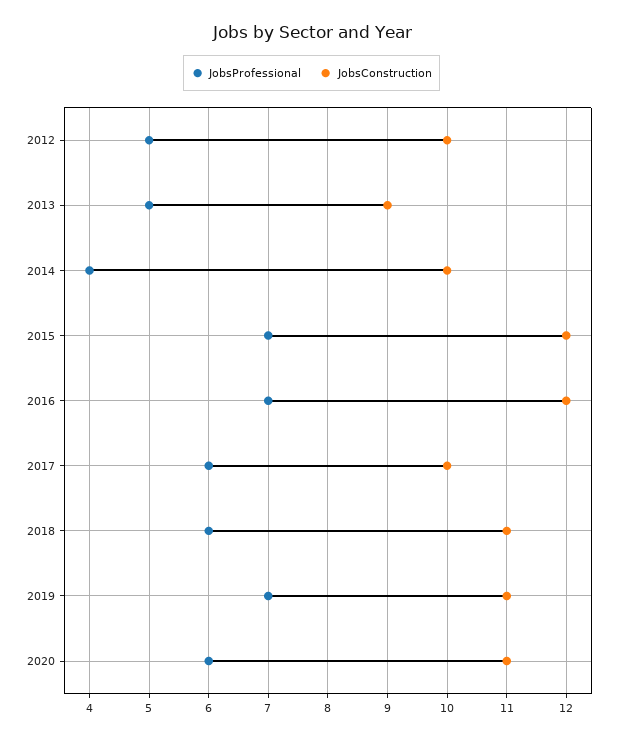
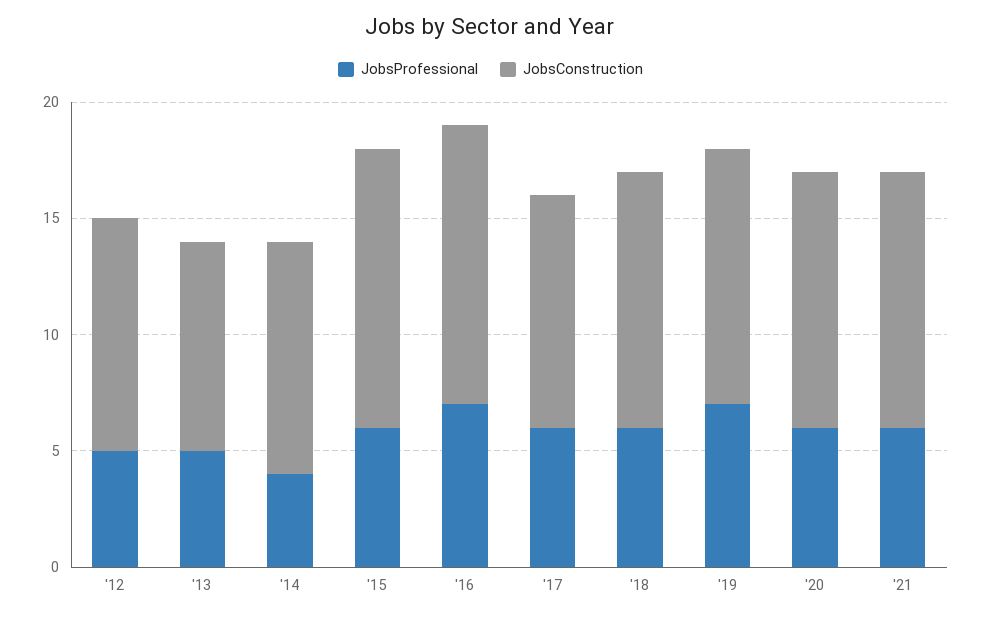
JobsProfessional, 2015: 7 -> 6
JobsProfessional, '21: none -> 6
JobsConstruction, '21: none -> 11

